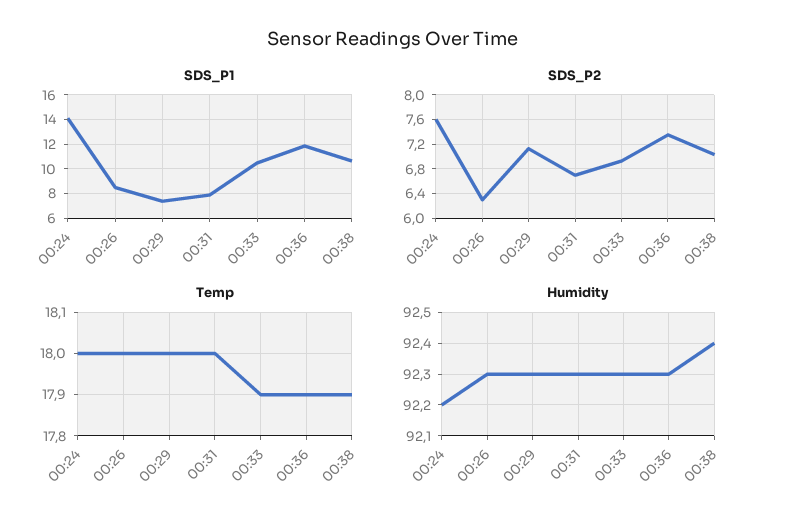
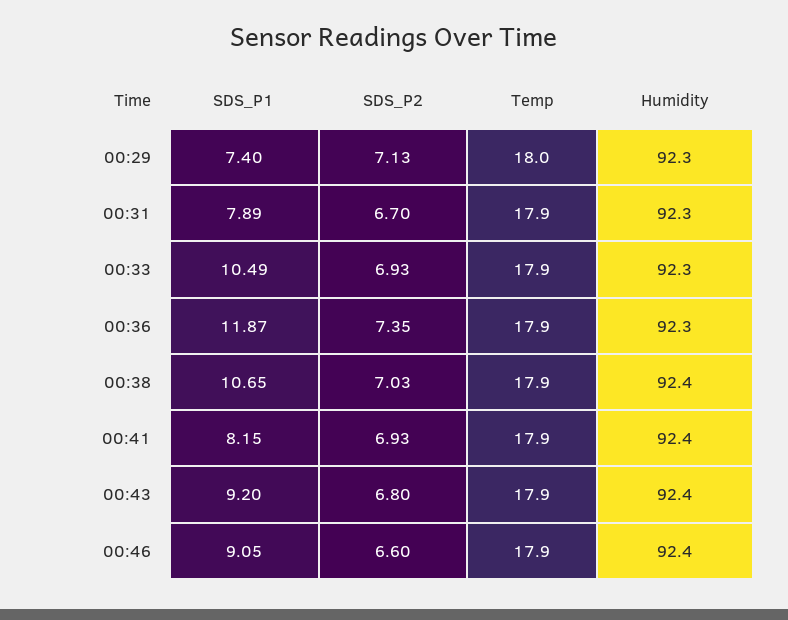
SDS_P1, 00:24: 14 -> none
SDS_P1, 00:26: 8.5 -> none
SDS_P2, 00:24: 7.6 -> none
SDS_P2, 00:26: 6.3 -> none
Temp, 00:24: 18 -> none
Temp, 00:26: 18 -> none
Temp, 00:31: 18 -> 17.9
Humidity, 00:24: 92.2 -> none
Humidity, 00:26: 92.3 -> none
SDS_P1, 00:41: none -> 8.15
SDS_P2, 00:41: none -> 6.93
Temp, 00:41: none -> 17.9
Humidity, 00:41: none -> 92.4
SDS_P1, 00:43: none -> 9.2
SDS_P2, 00:43: none -> 6.8
Temp, 00:43: none -> 17.9
Humidity, 00:43: none -> 92.4
SDS_P1, 00:46: none -> 9.05
SDS_P2, 00:46: none -> 6.6
Temp, 00:46: none -> 17.9
Humidity, 00:46: none -> 92.4

